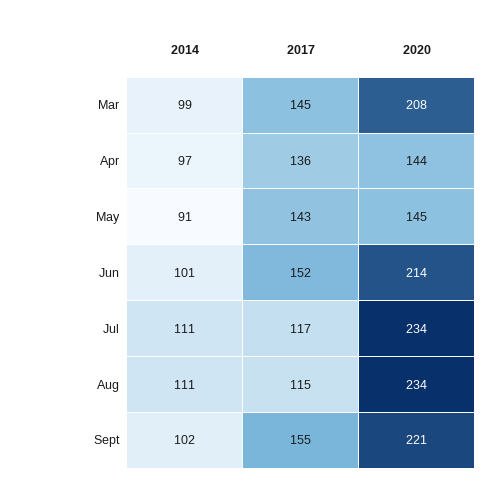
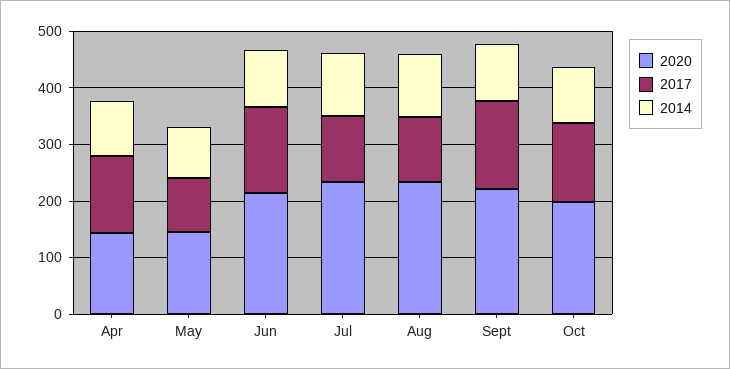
2014, Mar: 99 -> none
2017, Mar: 145 -> none
2020, Mar: 208 -> none
2017, May: 143 -> 100
2020, Oct: none -> 200
2017, Oct: none -> 140
2014, Oct: none -> 100

